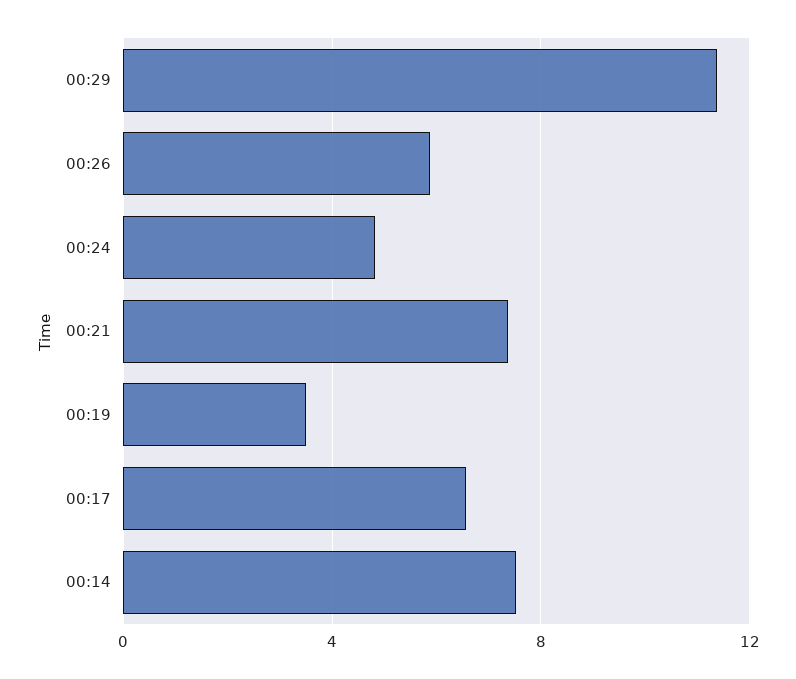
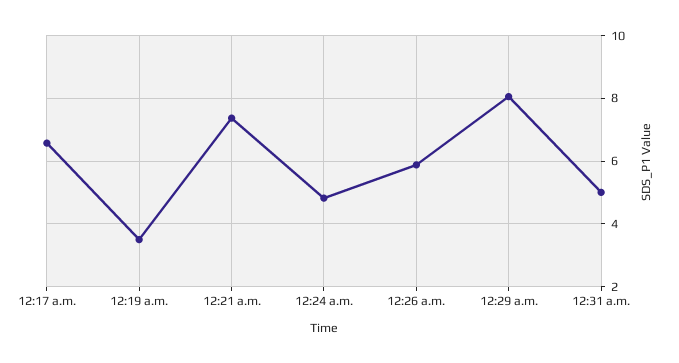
00:29: 11.5 -> 8
00:14: 7.5 -> none
12:31 a.m.: none -> 5

